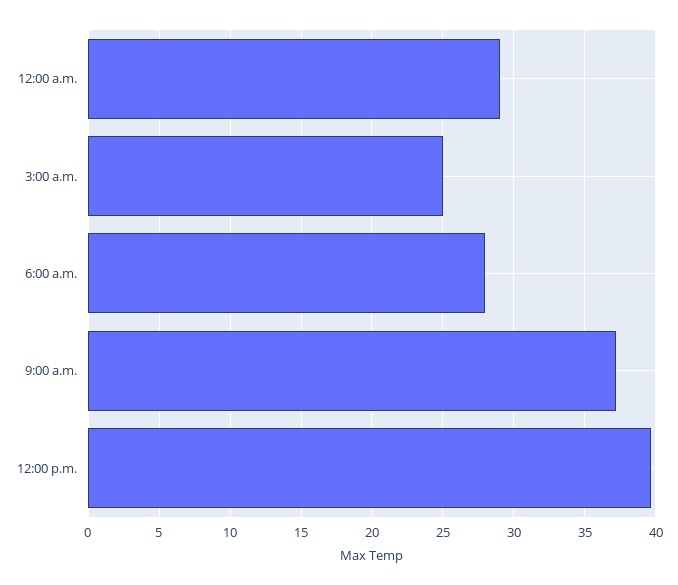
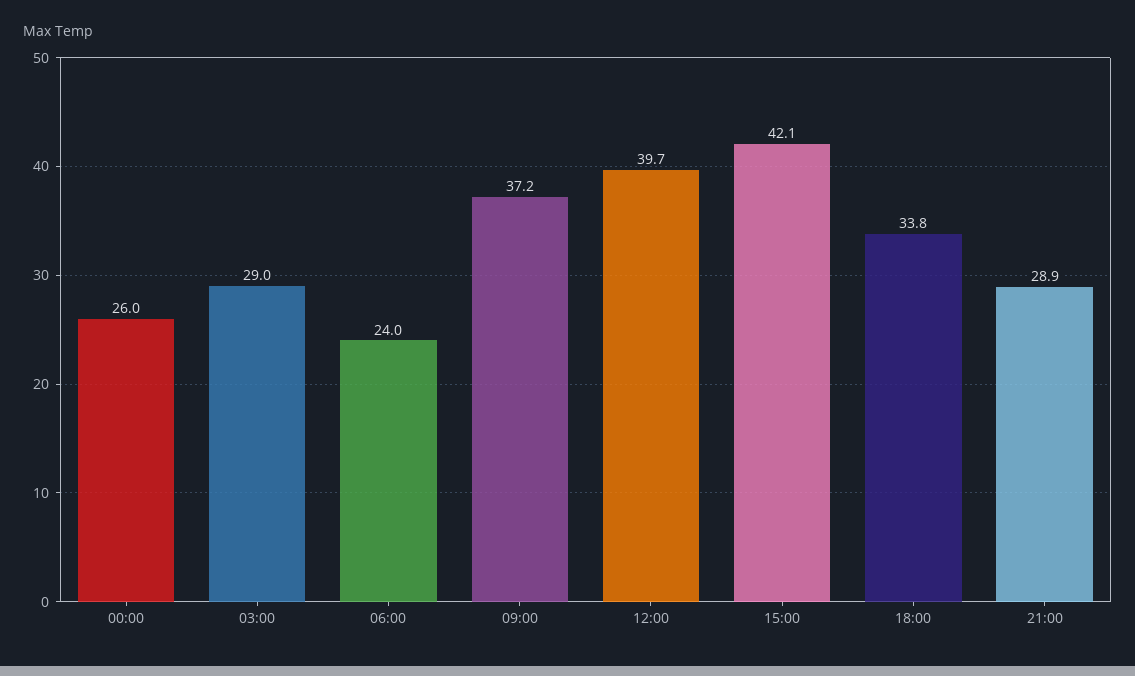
12:00 a.m.: 29 -> 26
3:00 a.m.: 25 -> 29
6:00 a.m.: 28 -> 24
15:00: none -> 42.1
18:00: none -> 33.8
21:00: none -> 28.9

